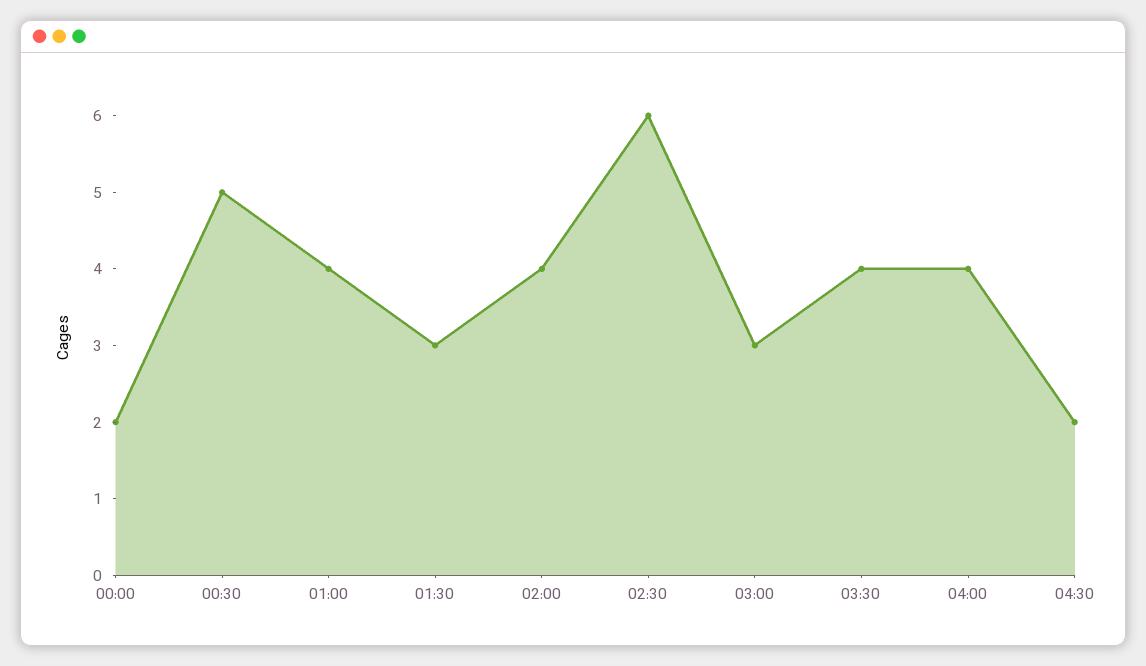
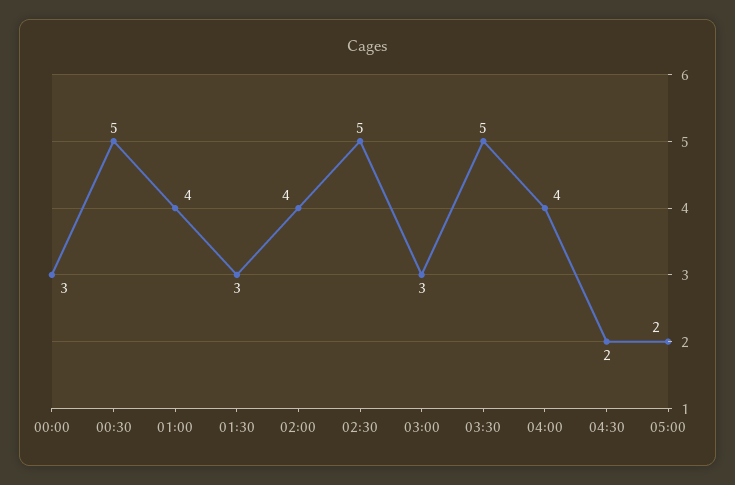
00:00: 2 -> 3
02:30: 6 -> 5
03:30: 4 -> 5
05:00: none -> 2

